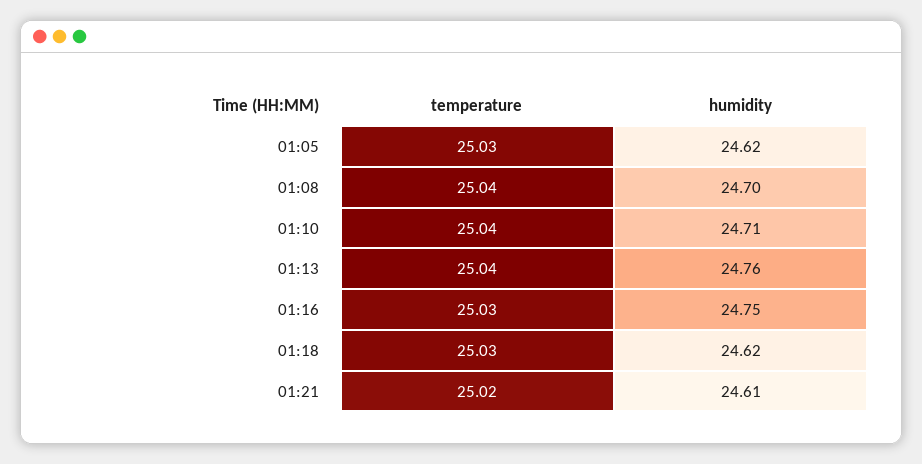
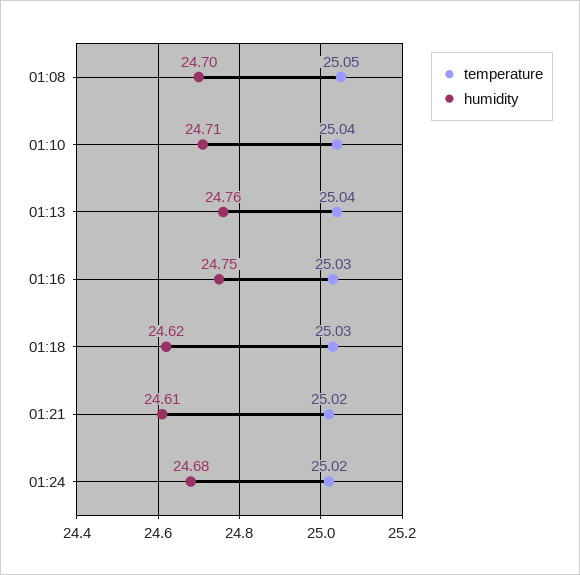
temperature, 01:05: 25.03 -> none
humidity, 01:05: 24.62 -> none
temperature, 01:08: 25.04 -> 25.05
temperature, 01:24: none -> 25.02
humidity, 01:24: none -> 24.68

